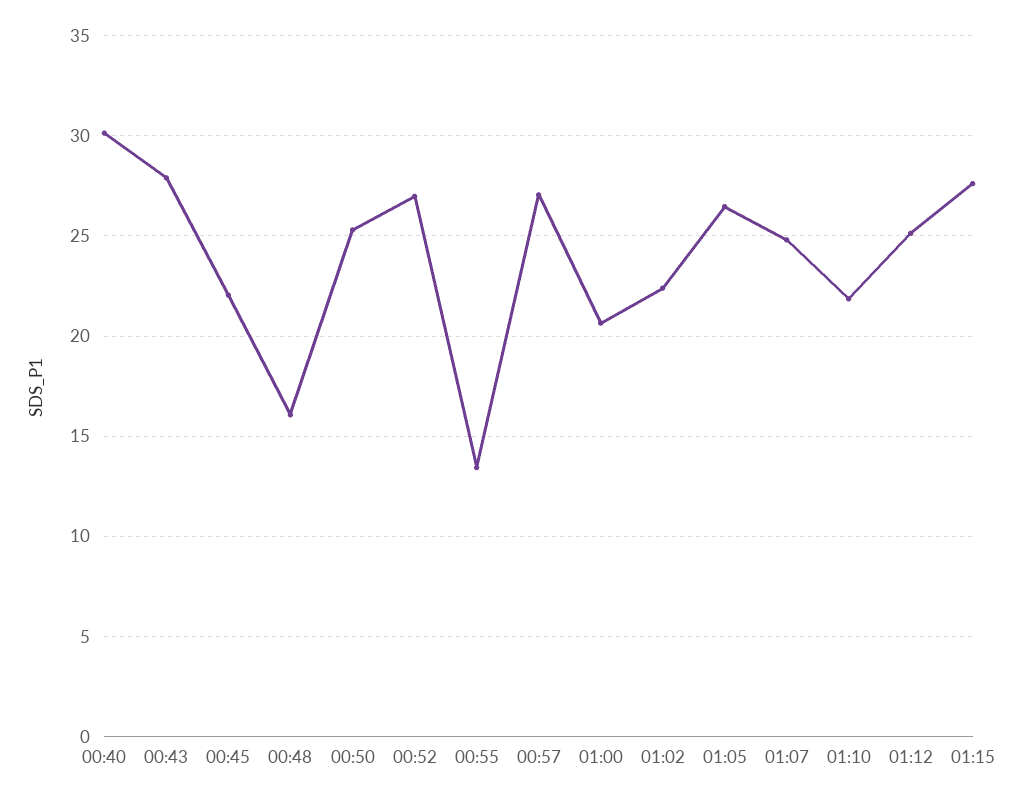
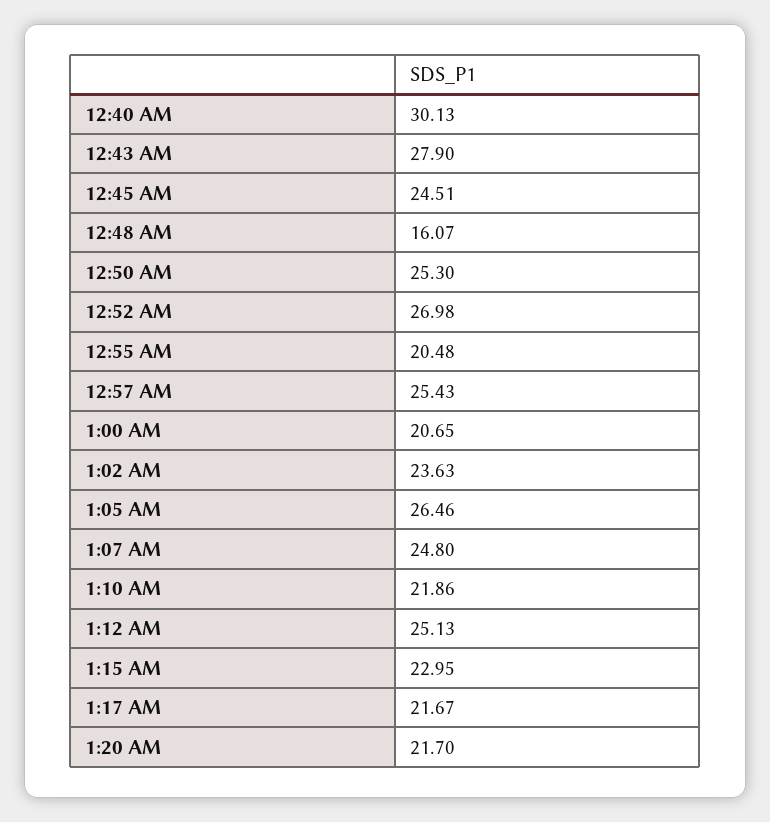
00:45: 22 -> 24.51
00:55: 13.5 -> 20.48
00:57: 27 -> 25.43
01:02: 22.5 -> 23.63
01:15: 27.5 -> 22.95
1:17 AM: none -> 21.67
1:20 AM: none -> 21.7

